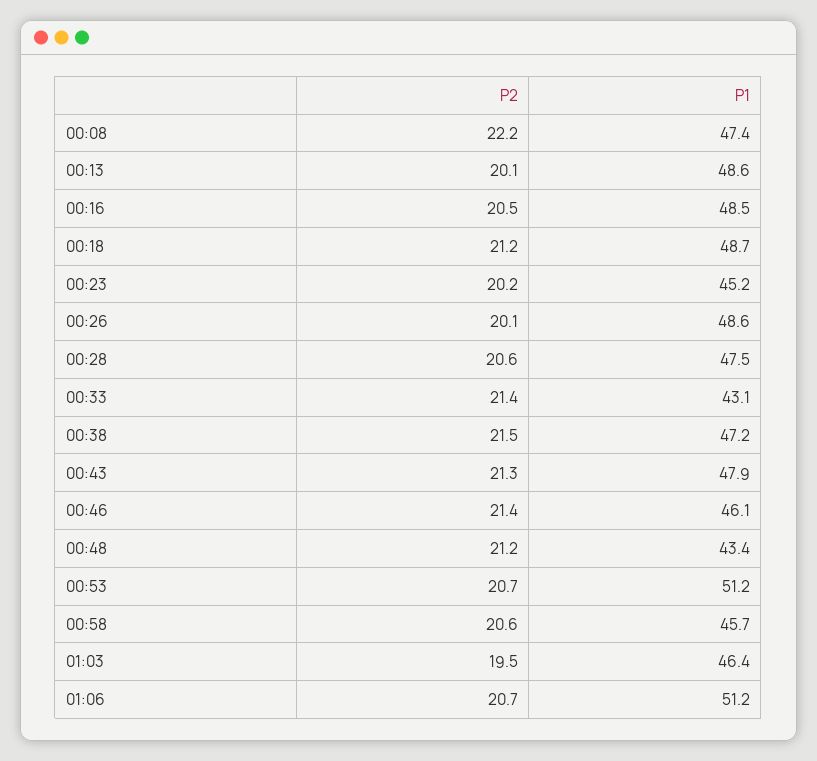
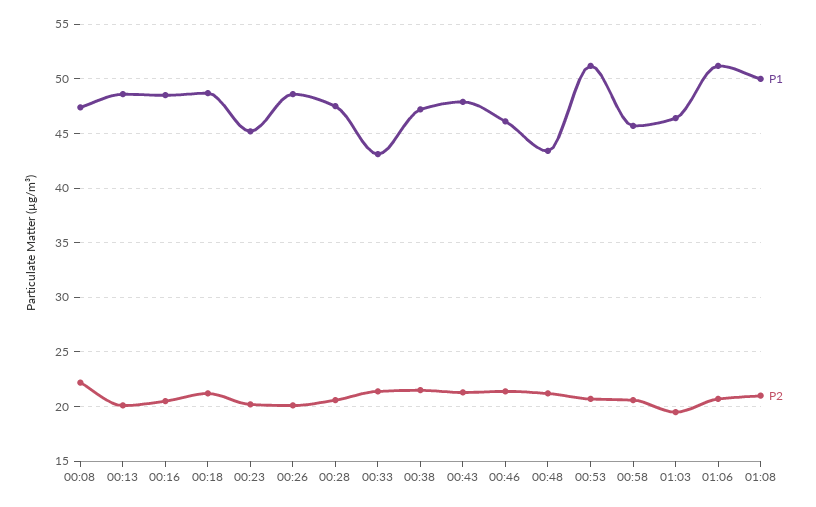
P1, 01:08: none -> 50
P2, 01:08: none -> 21

